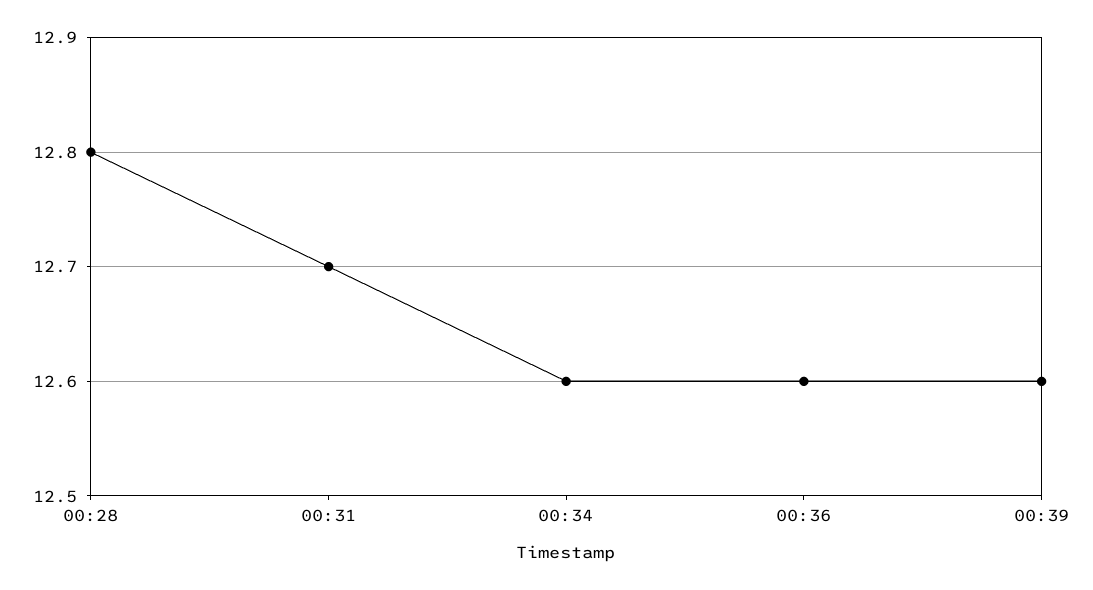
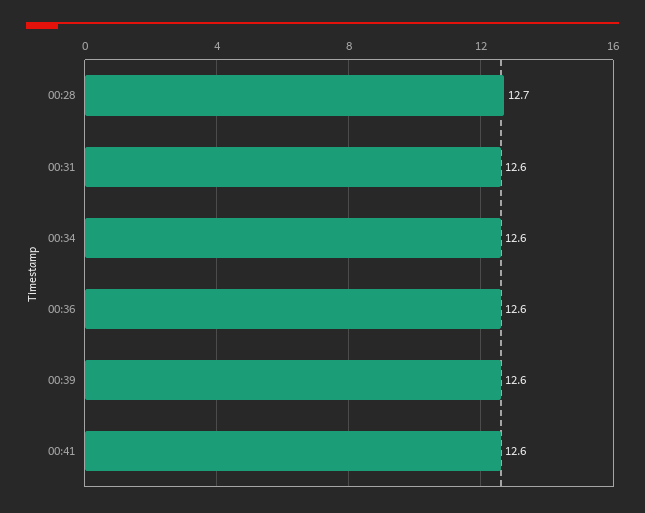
00:28: 12.8 -> 12.7
00:31: 12.7 -> 12.6
00:41: none -> 12.6

